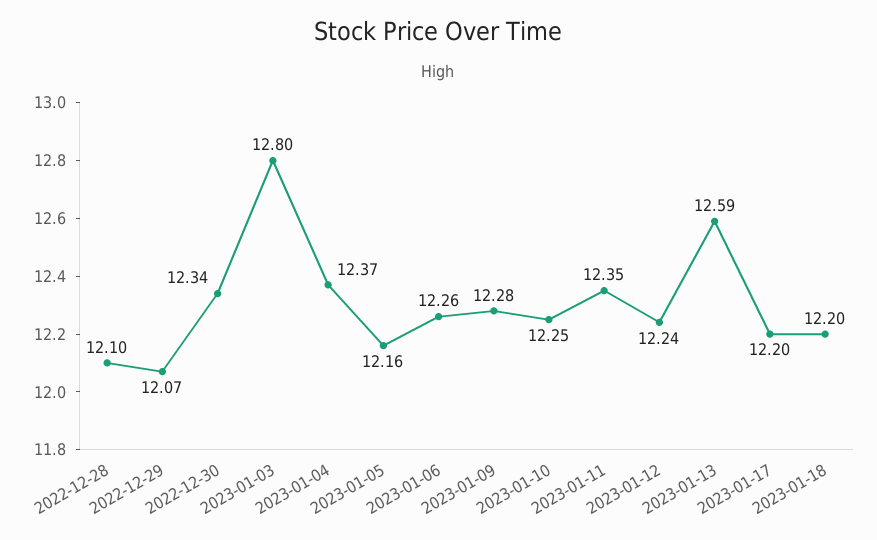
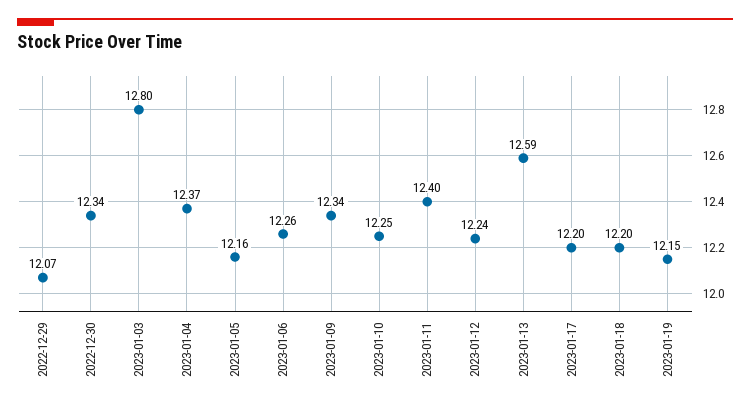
2022-12-28: 12.1 -> none
2023-01-09: 12.28 -> 12.34
2023-01-11: 12.35 -> 12.4
2023-01-19: none -> 12.15

